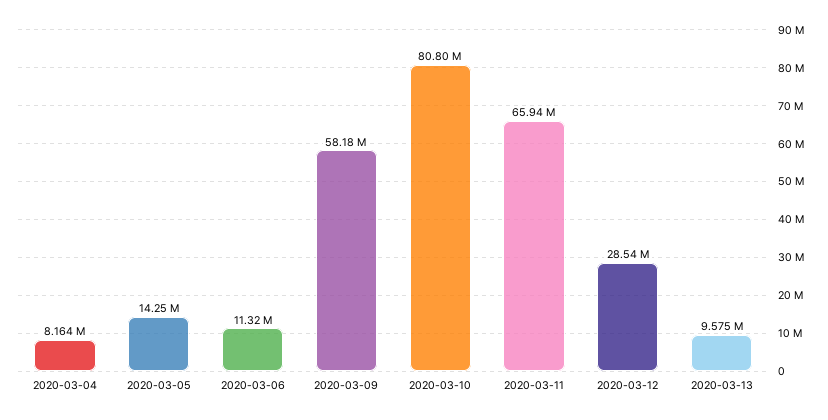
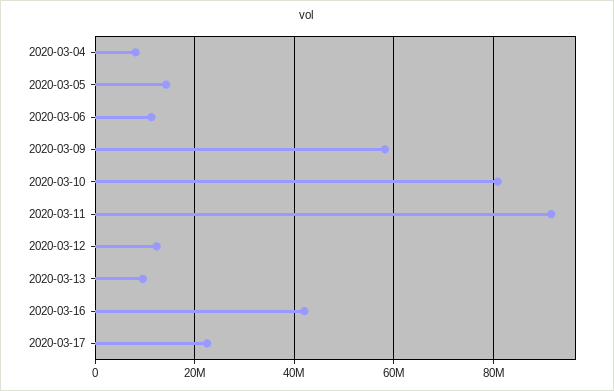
2020-03-11: 65940000 -> 92000000
2020-03-12: 28540000 -> 12000000
2020-03-16: none -> 42000000
2020-03-17: none -> 22000000

